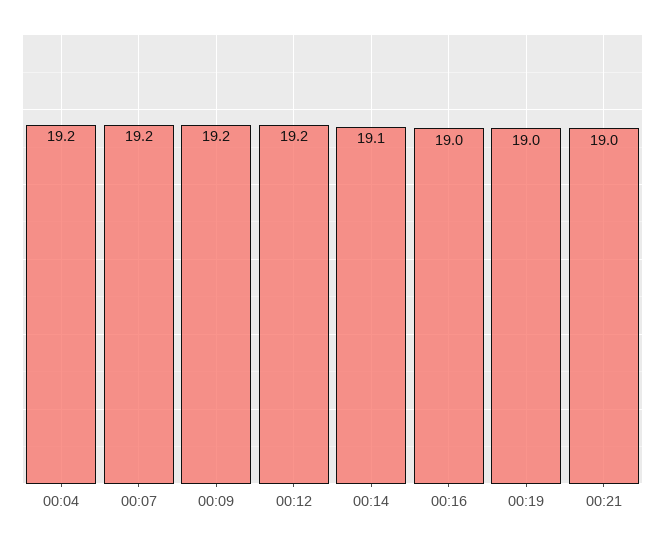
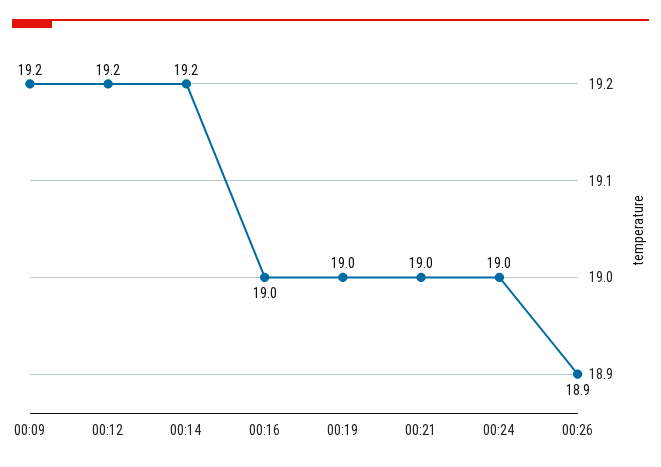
00:04: 19.2 -> none
00:07: 19.2 -> none
00:14: 19.1 -> 19.2
00:24: none -> 19
00:26: none -> 18.9

